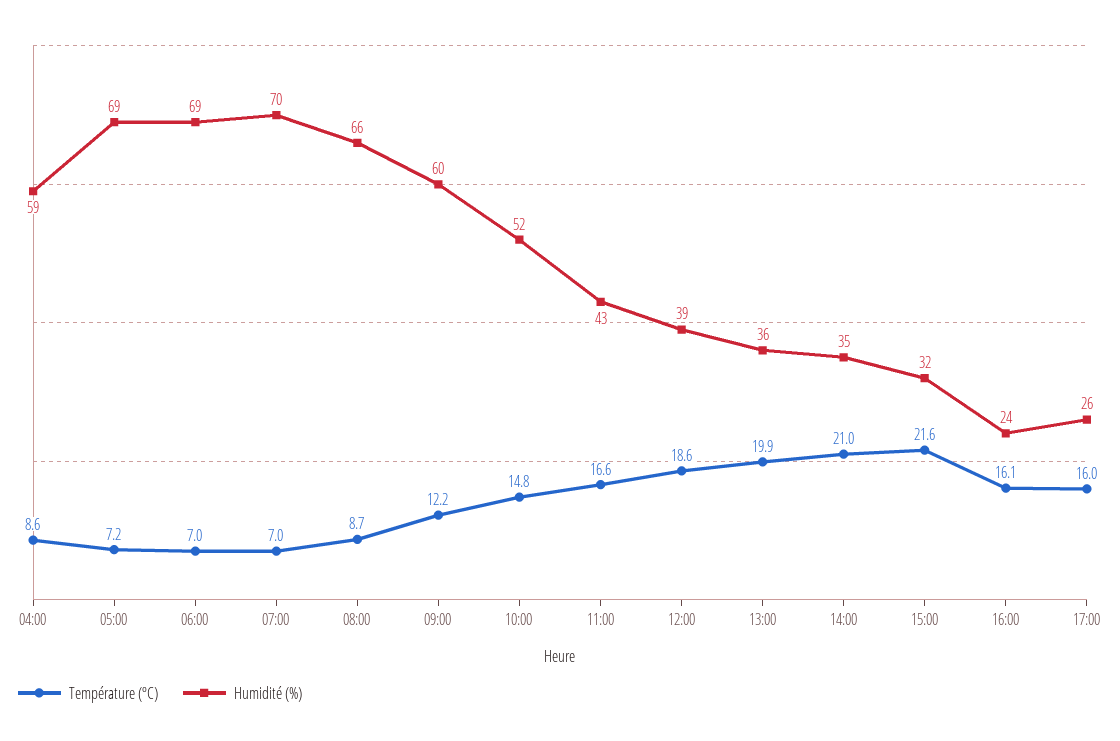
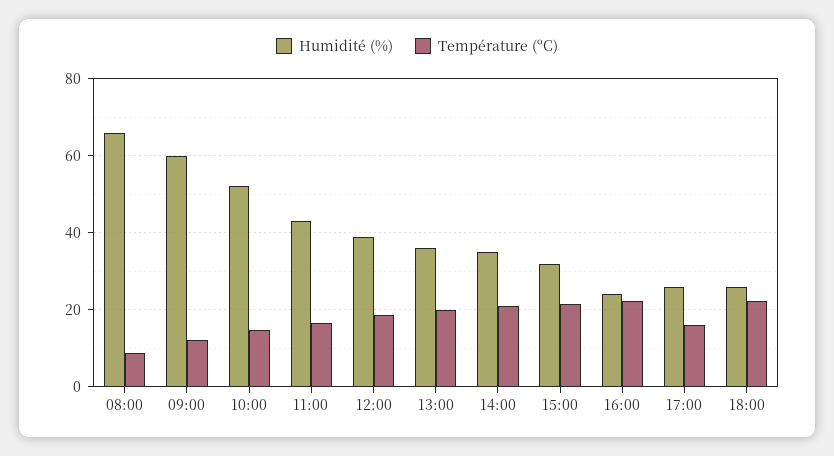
Température (ºC), 04:00: 8.6 -> none
Humidité (%), 04:00: 59 -> none
Température (ºC), 05:00: 7.2 -> none
Humidité (%), 05:00: 69 -> none
Température (ºC), 06:00: 7 -> none
Humidité (%), 06:00: 69 -> none
Température (ºC), 07:00: 7 -> none
Humidité (%), 07:00: 70 -> none
Température (ºC), 16:00: 16.1 -> 22
Humidité (%), 18:00: none -> 26
Température (ºC), 18:00: none -> 22

